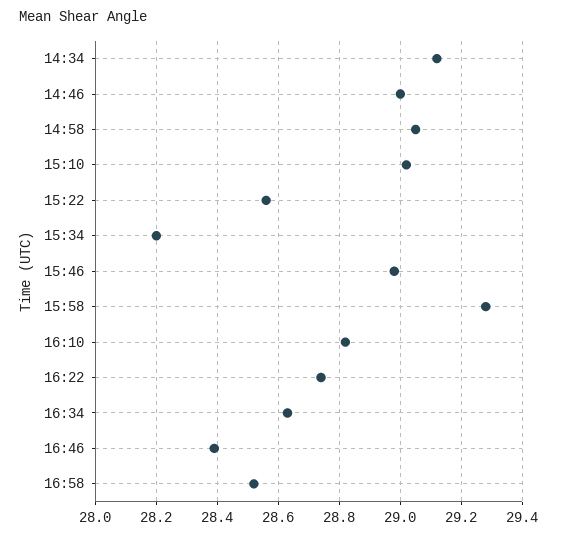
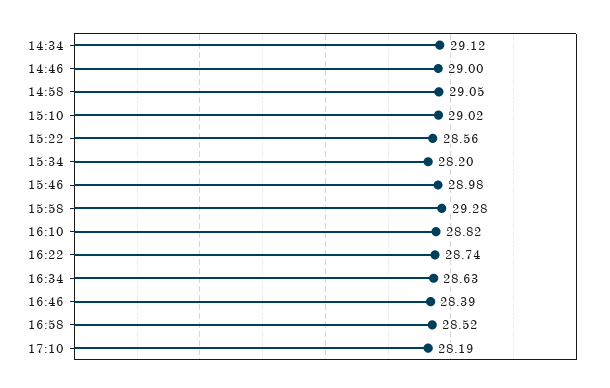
17:10: none -> 28.19

